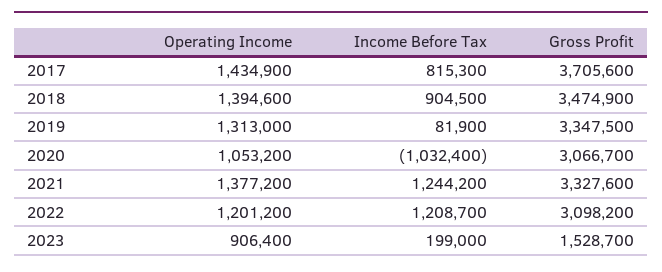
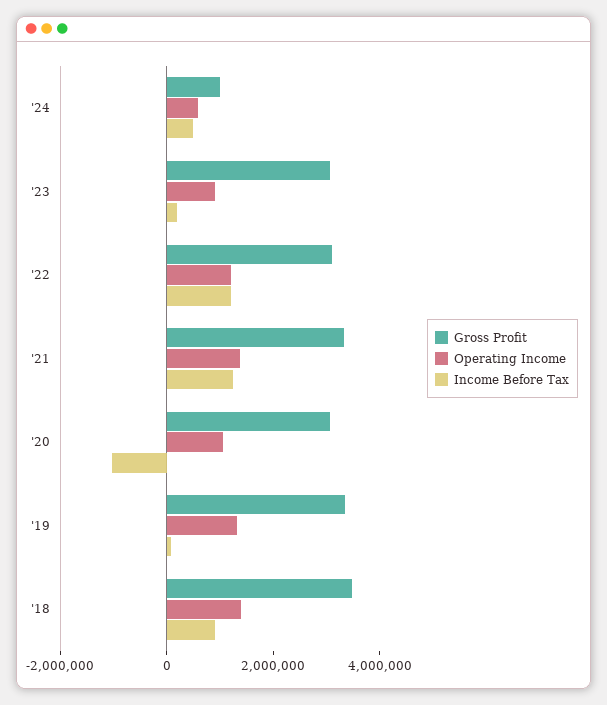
Operating Income, 2017: 1434900 -> none
Income Before Tax, 2017: 815300 -> none
Gross Profit, 2017: 3705600 -> none
Gross Profit, 2023: 1528700 -> 3000000
Gross Profit, '24: none -> 1000000
Operating Income, '24: none -> 500000
Income Before Tax, '24: none -> 500000

